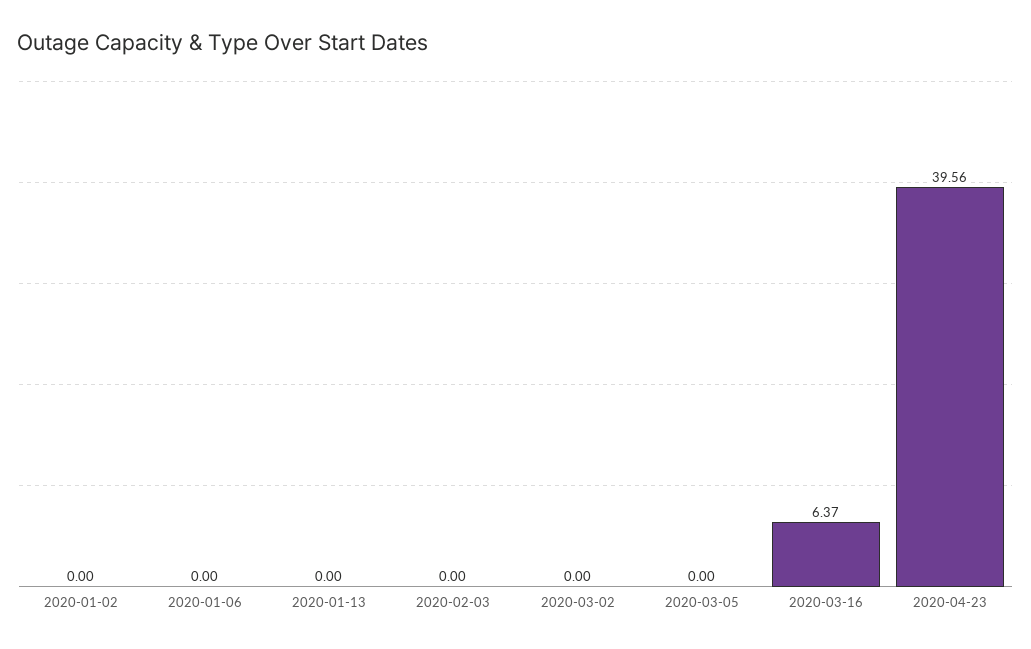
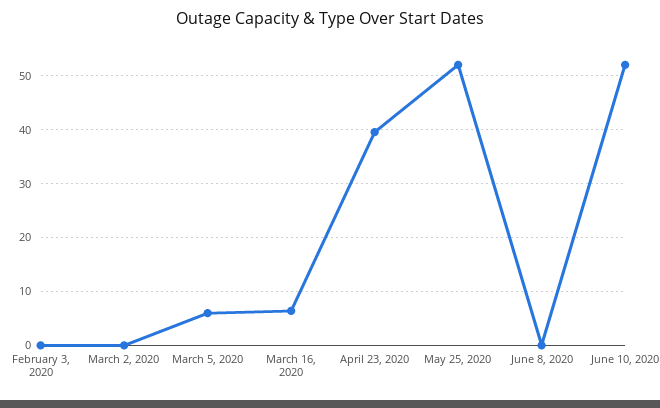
2020-01-02: 0 -> none
2020-01-06: 0 -> none
2020-01-13: 0 -> none
2020-03-05: 0 -> 6
May 25, 2020: none -> 52
June 8, 2020: none -> 0
June 10, 2020: none -> 52

